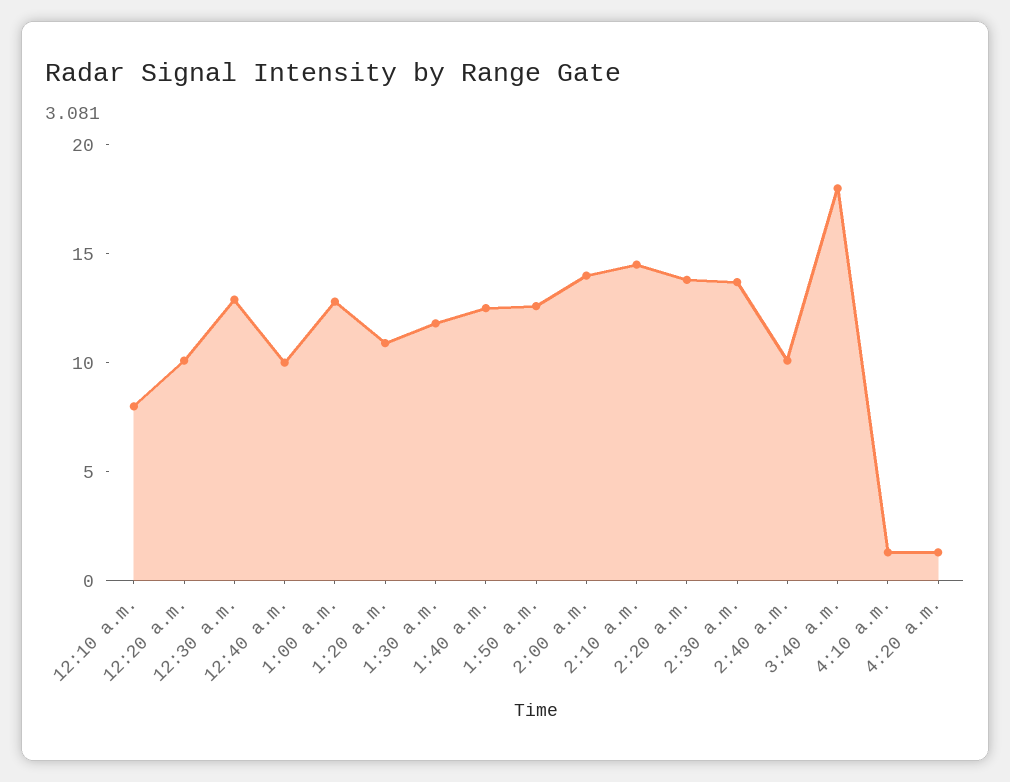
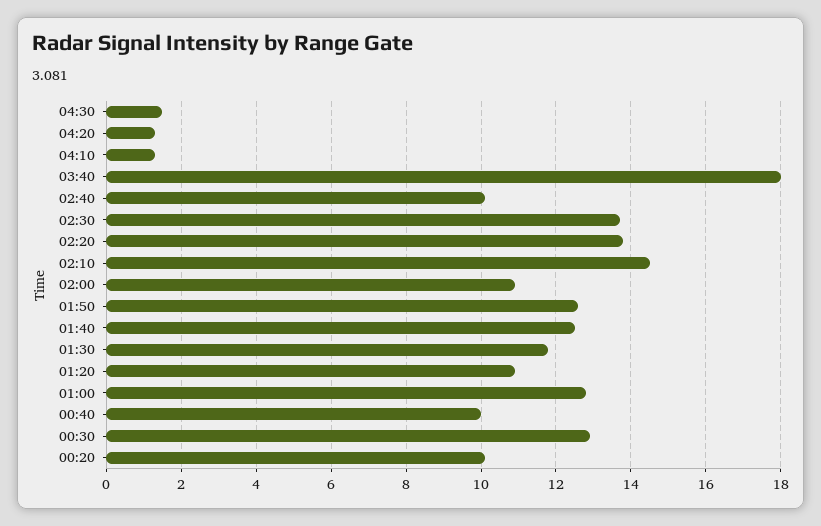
12:10 a.m.: 8 -> none
2:00 a.m.: 14 -> 11
04:30: none -> 1.5

